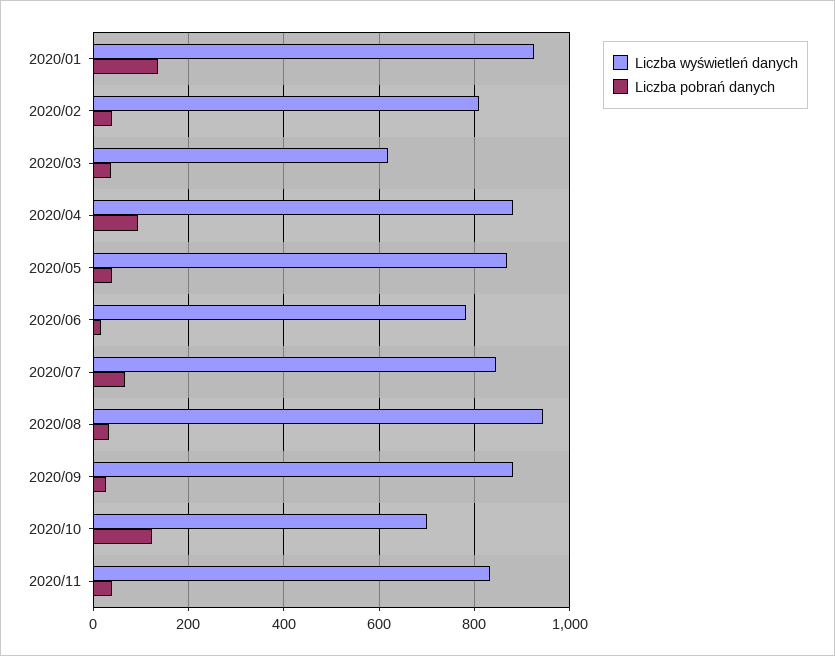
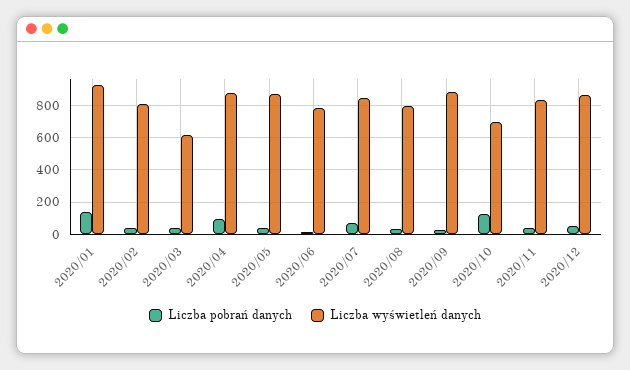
Liczba wyświetleń danych, 2020/08: 940 -> 800
Liczba pobrań danych, 2020/12: none -> 50
Liczba wyświetleń danych, 2020/12: none -> 850

